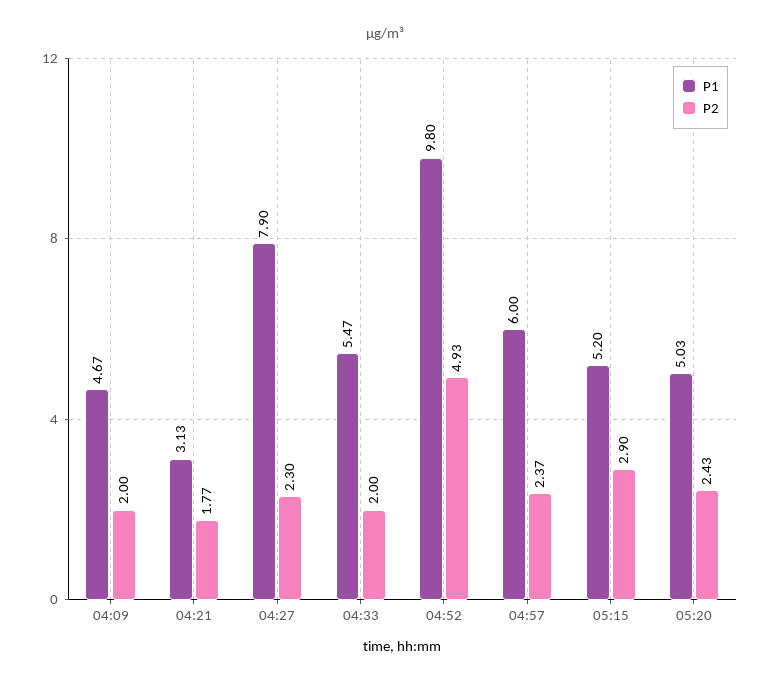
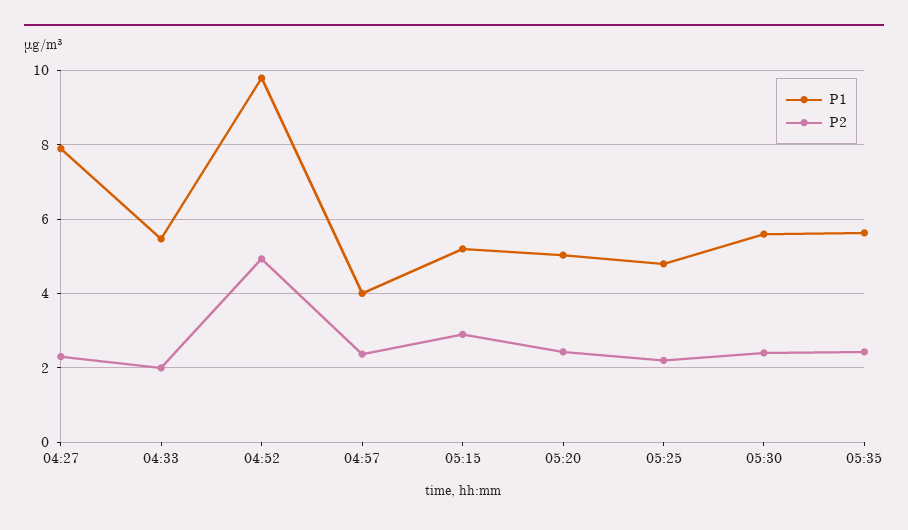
P1, 04:09: 4.67 -> none
P2, 04:09: 2 -> none
P1, 04:21: 3.13 -> none
P2, 04:21: 1.77 -> none
P1, 04:57: 6 -> 4
P1, 05:25: none -> 4.8
P2, 05:25: none -> 2.2
P1, 05:30: none -> 5.6
P2, 05:30: none -> 2.4
P1, 05:35: none -> 5.6
P2, 05:35: none -> 2.4

